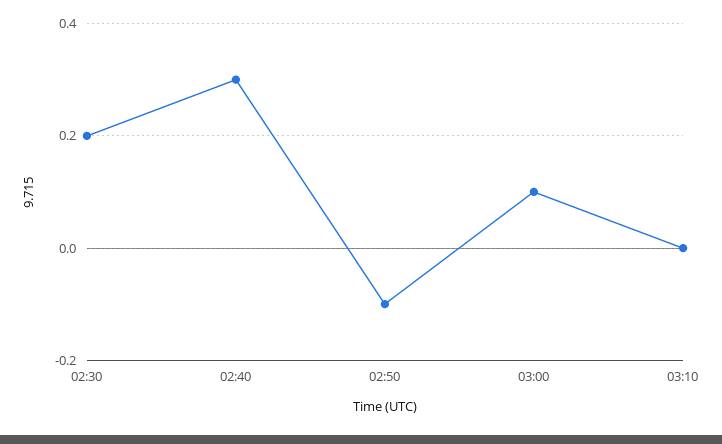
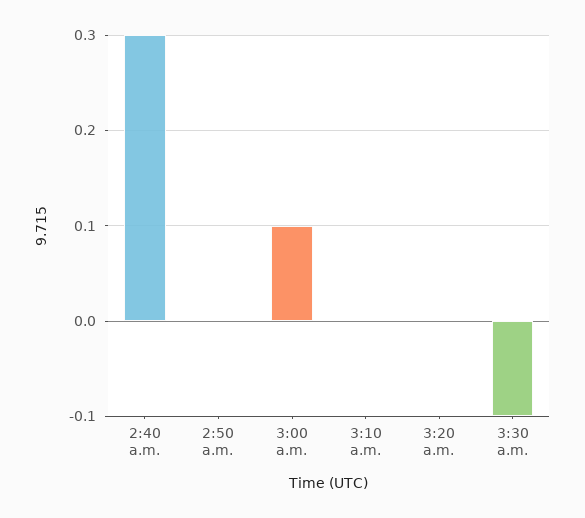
02:30: 0.2 -> none
02:50: -0.1 -> 0
3:20 a.m.: none -> 0
3:30 a.m.: none -> -0.1

